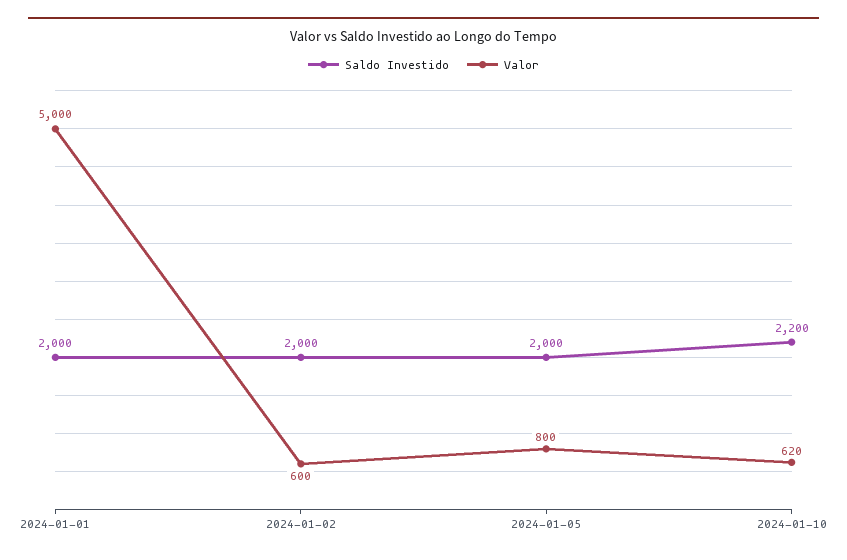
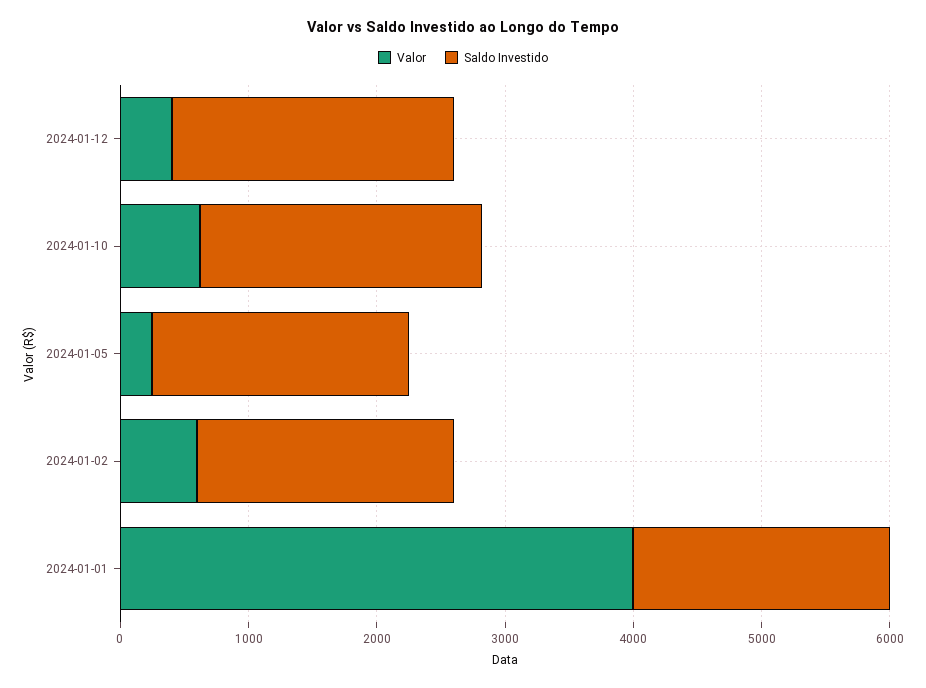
Valor, 2024-01-01: 5000 -> 4000
Valor, 2024-01-05: 800 -> 200
Valor, 2024-01-12: none -> 400
Saldo Investido, 2024-01-12: none -> 2200

